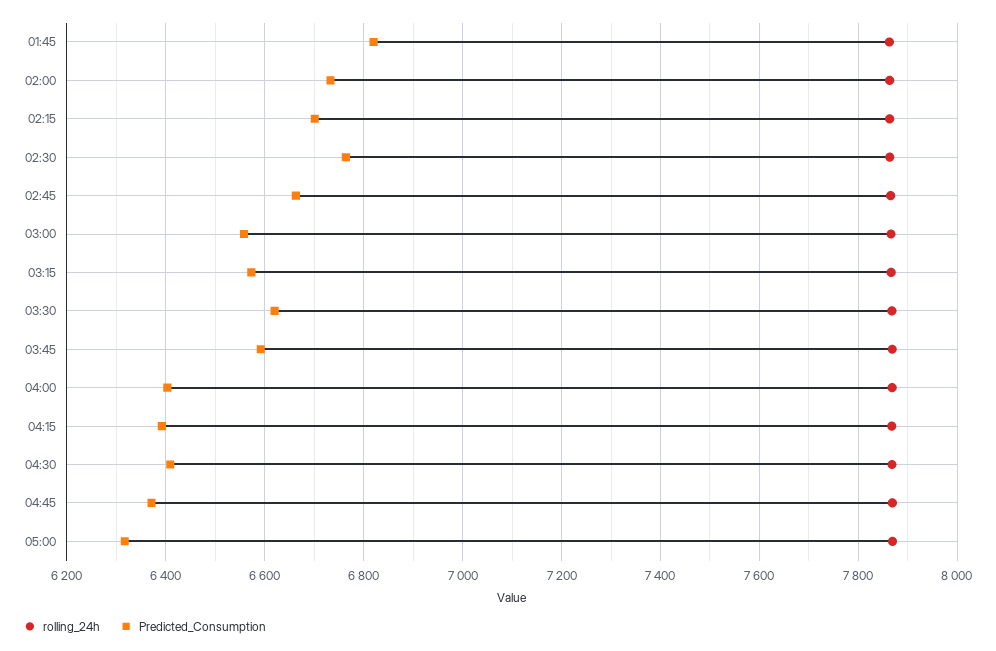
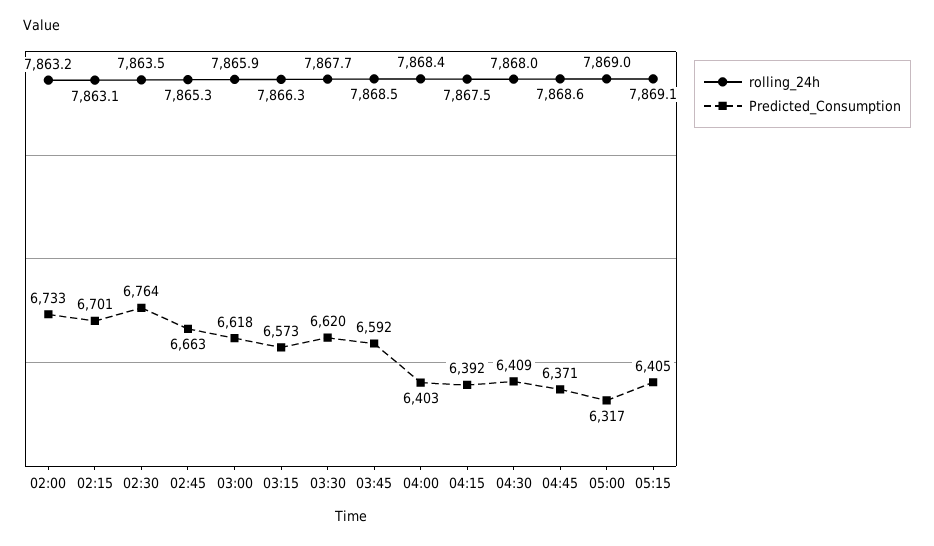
rolling_24h, 01:45: 7860 -> none
Predicted_Consumption, 01:45: 6820 -> none
Predicted_Consumption, 03:00: 6560 -> 6618
rolling_24h, 05:15: none -> 7869.1
Predicted_Consumption, 05:15: none -> 6405

